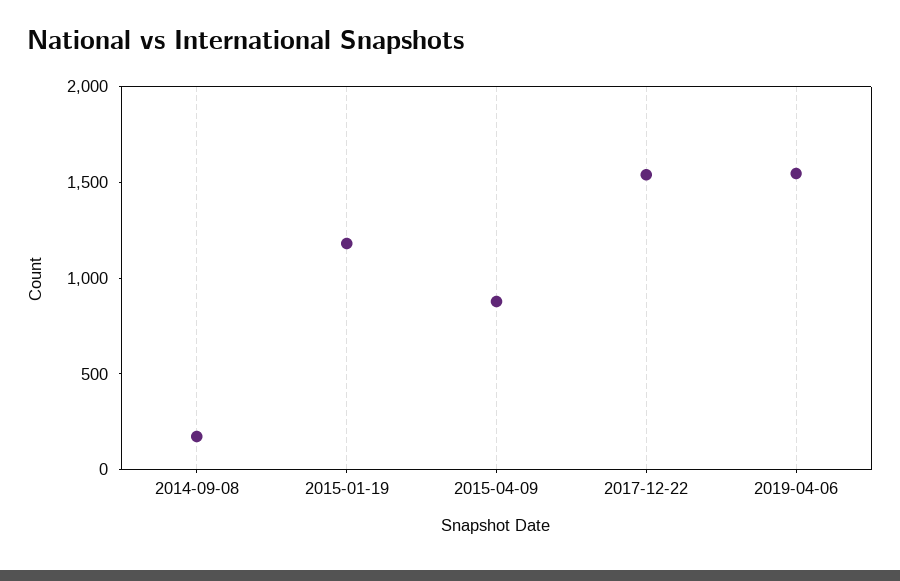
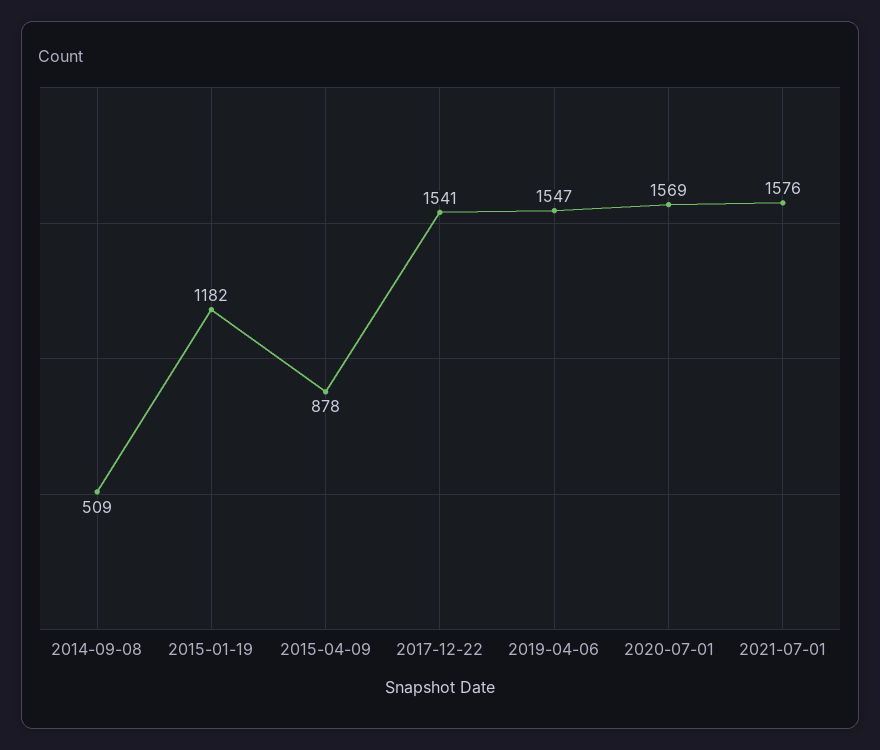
2014-09-08: 200 -> 509
2020-07-01: none -> 1569
2021-07-01: none -> 1576

